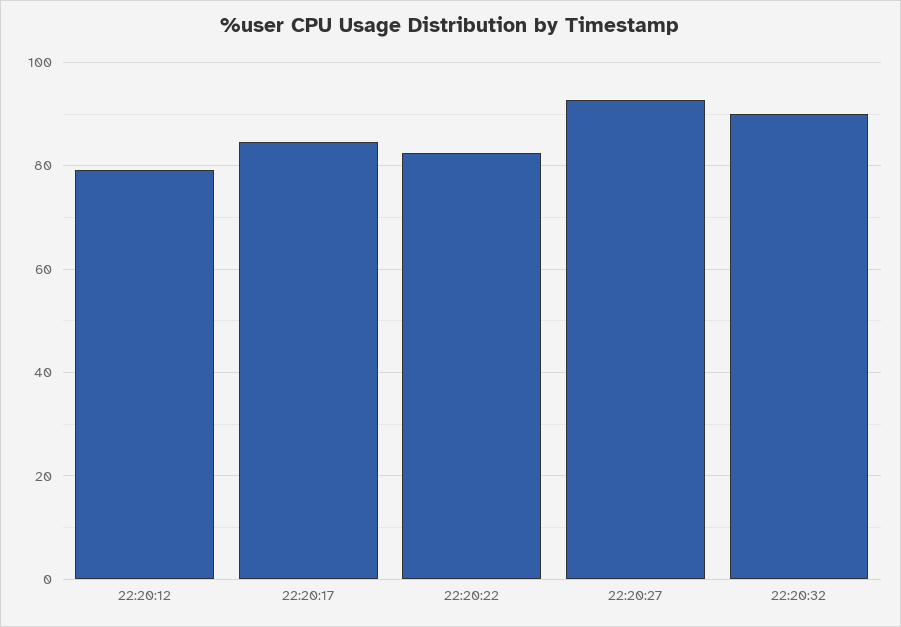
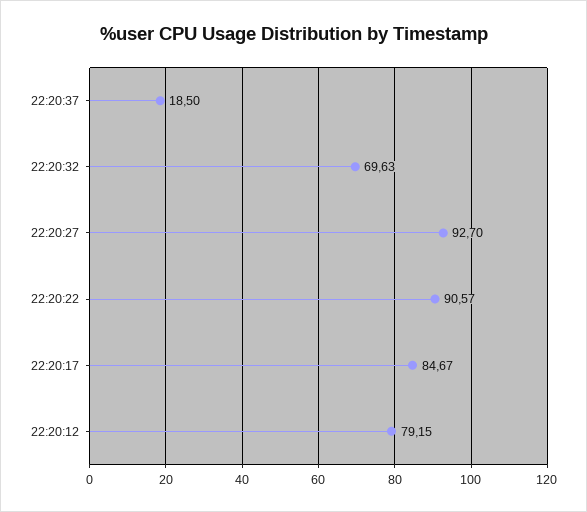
22:20:22: 82 -> 90.57
22:20:32: 90 -> 69.63
22:20:37: none -> 18.5

